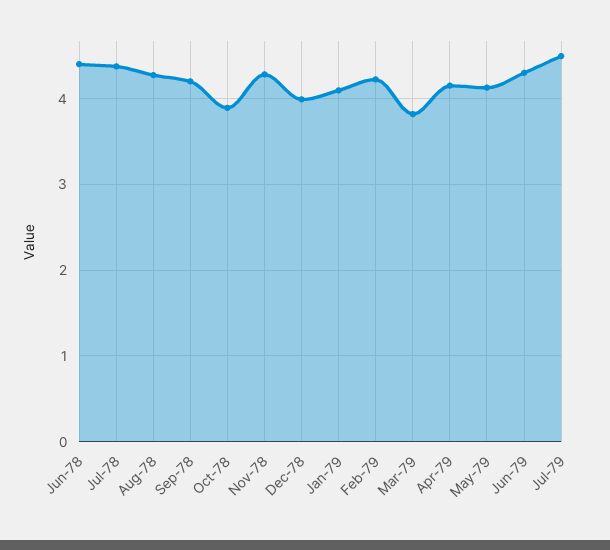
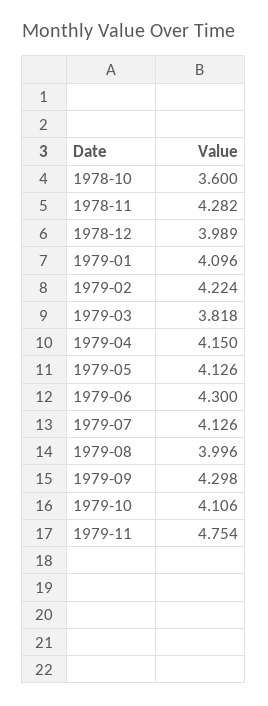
Jun-78: 4.4 -> none
Jul-78: 4.4 -> none
Aug-78: 4.3 -> none
Sep-78: 4.2 -> none
Oct-78: 3.9 -> 3.6
Jul-79: 4.5 -> 4.126
1979-08: none -> 3.996
1979-09: none -> 4.298
1979-10: none -> 4.106
1979-11: none -> 4.754

